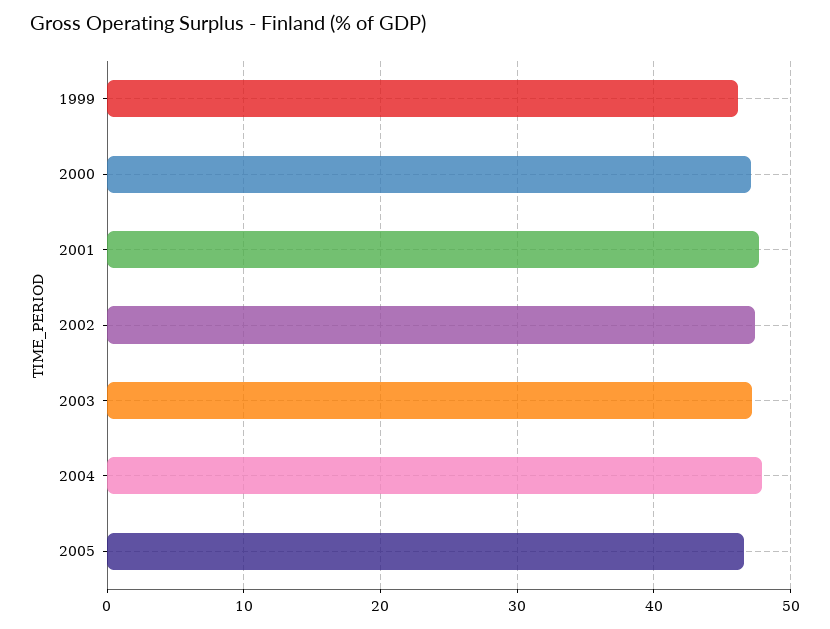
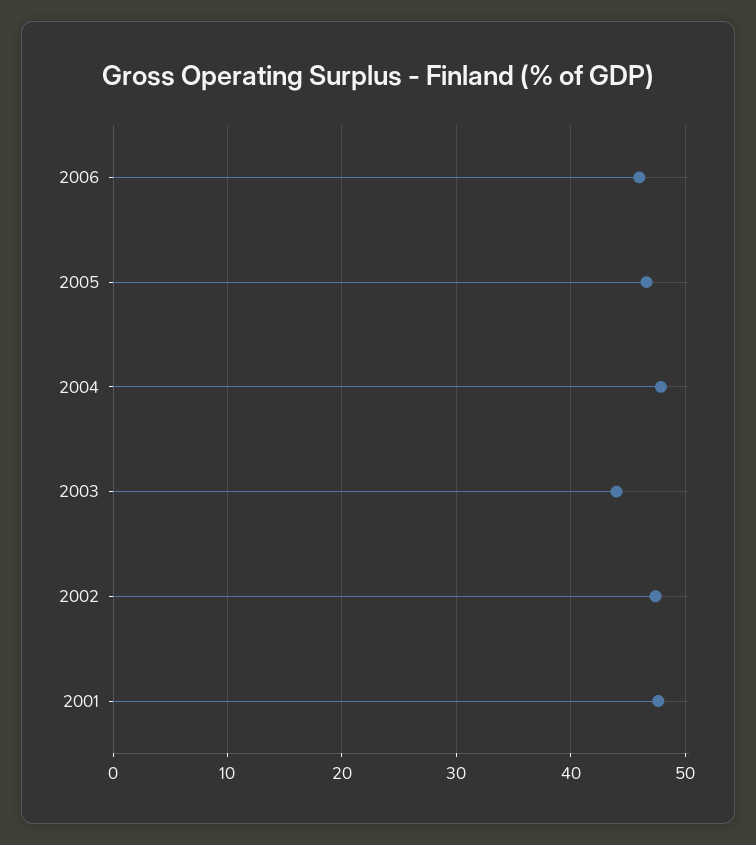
1999: 46 -> none
2000: 47 -> none
2003: 47 -> 44
2006: none -> 46

